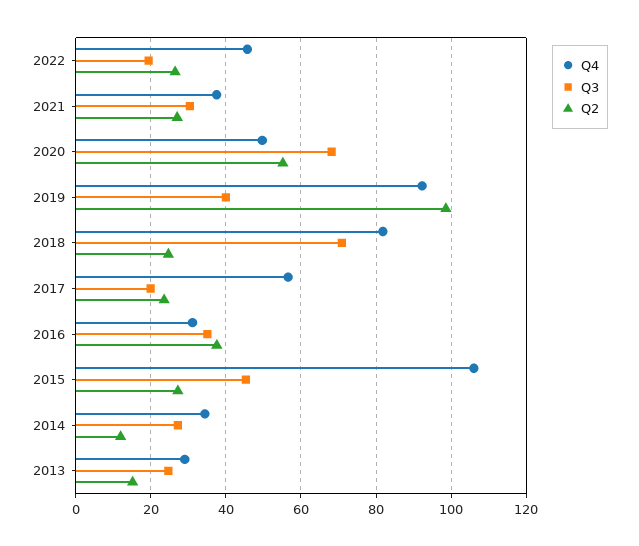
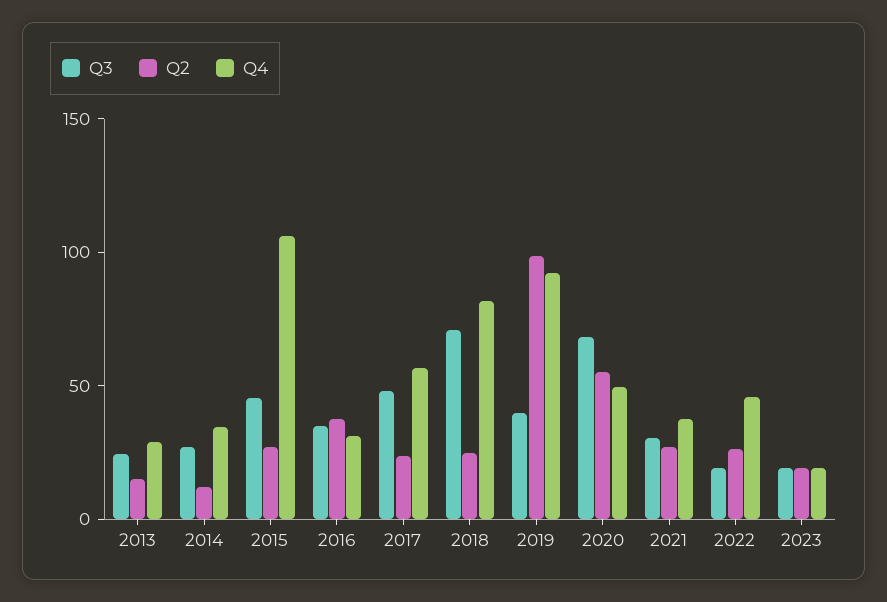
Q3, 2017: 20 -> 50
Q3, 2023: none -> 20
Q2, 2023: none -> 20
Q4, 2023: none -> 20

